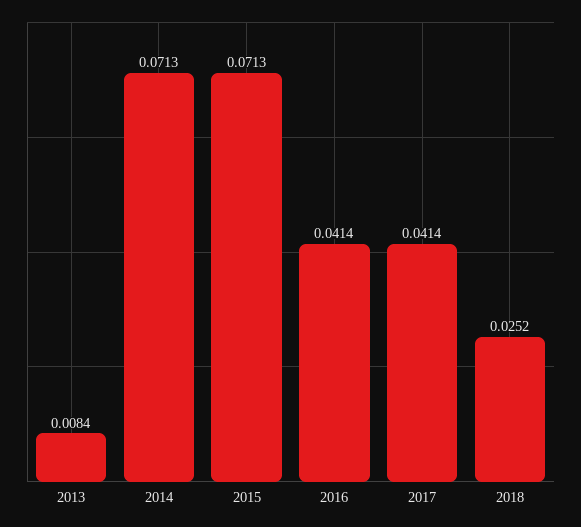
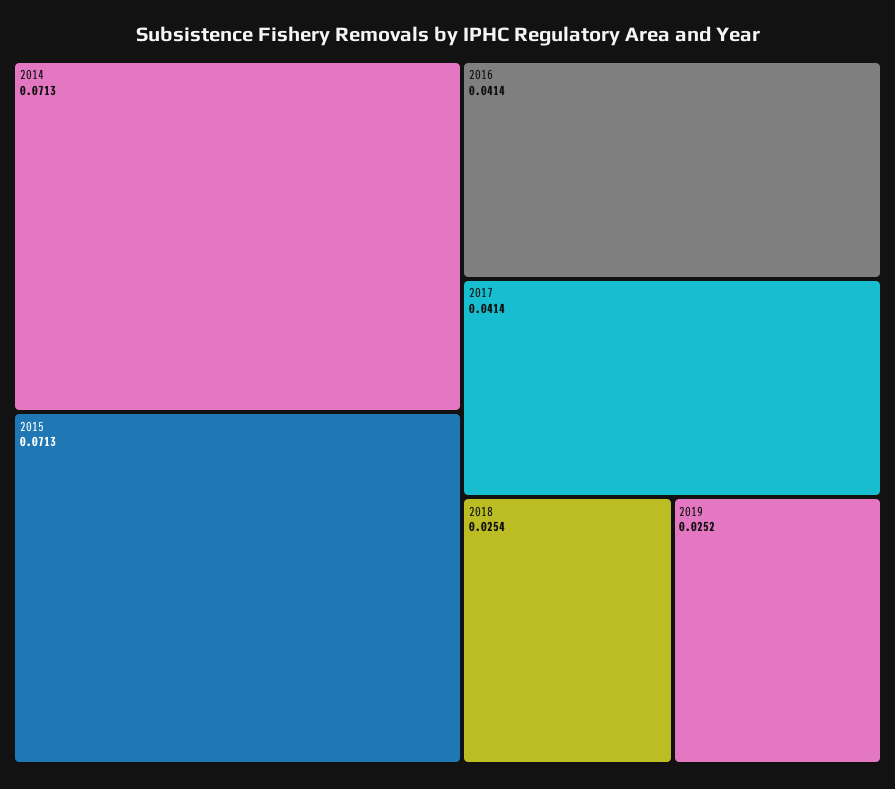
2013: 0.0084 -> none
2018: 0.0252 -> 0.0254
2019: none -> 0.0252

